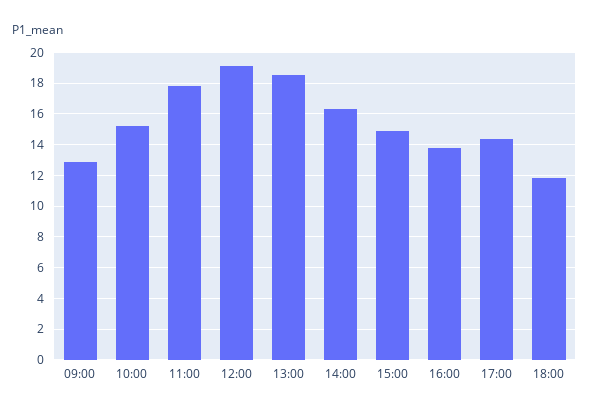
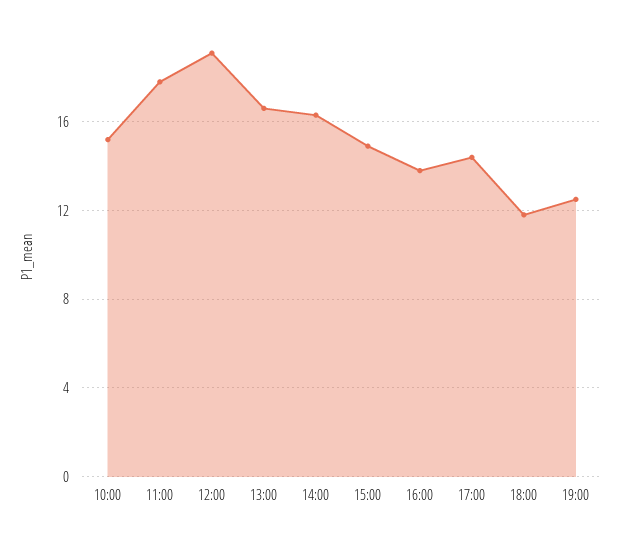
09:00: 13 -> none
13:00: 18.5 -> 16.5
19:00: none -> 12.5

